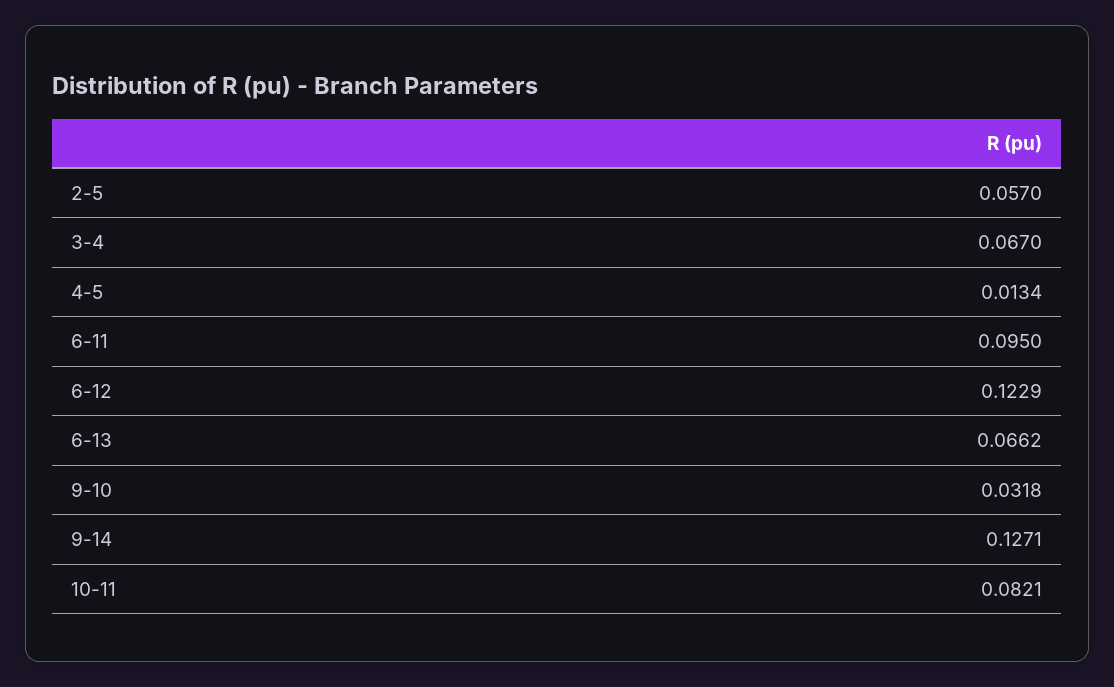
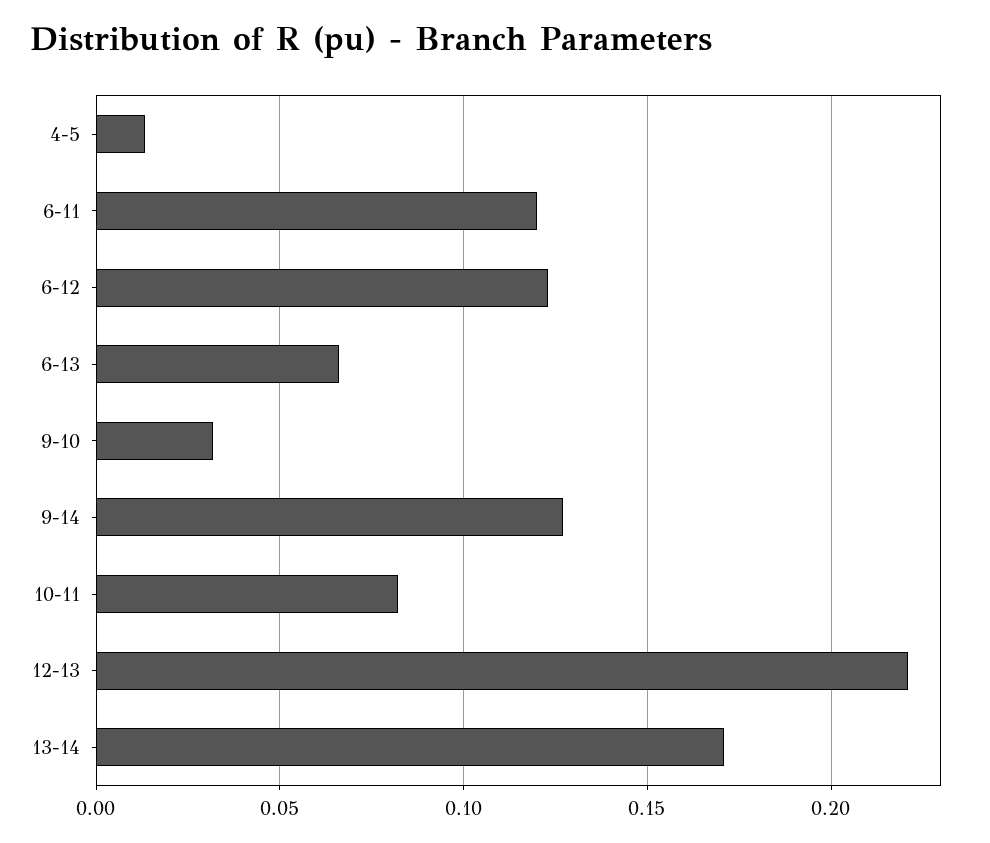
2-5: 0.057 -> none
3-4: 0.067 -> none
6-11: 0.095 -> 0.12
12-13: none -> 0.22
13-14: none -> 0.17

